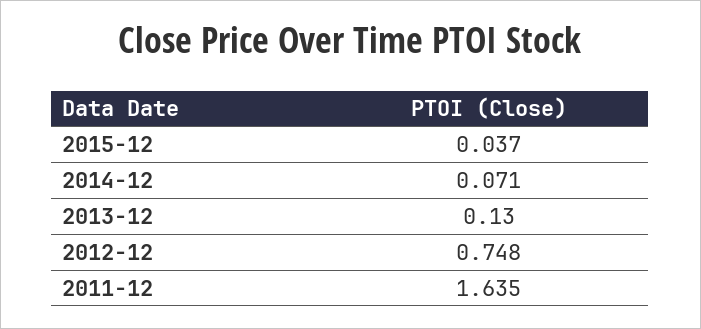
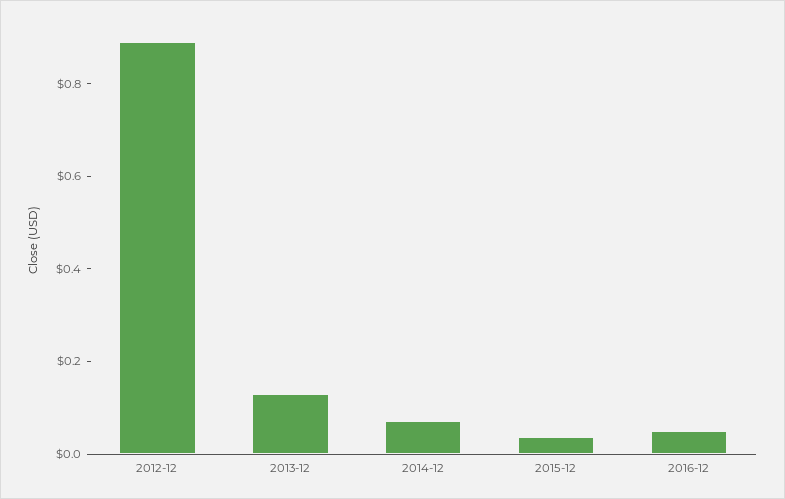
2012-12: 0.748 -> 0.9
2011-12: 1.635 -> none
2016-12: none -> 0.05

